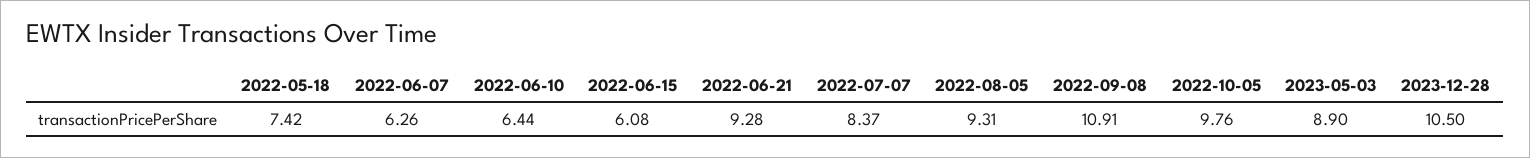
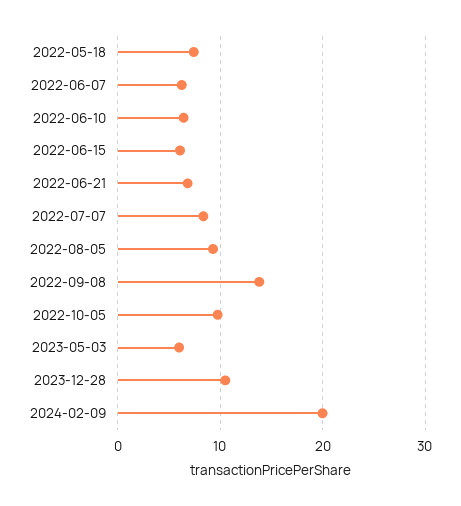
2022-06-21: 9.28 -> 7
2022-09-08: 10.91 -> 14
2023-05-03: 8.9 -> 6
2024-02-09: none -> 20

